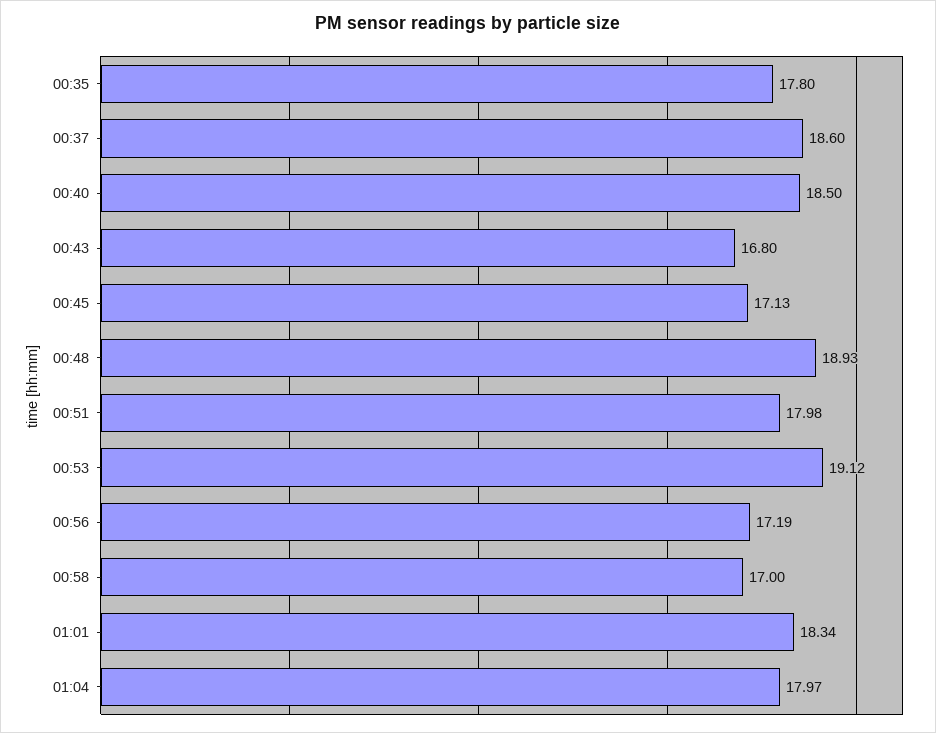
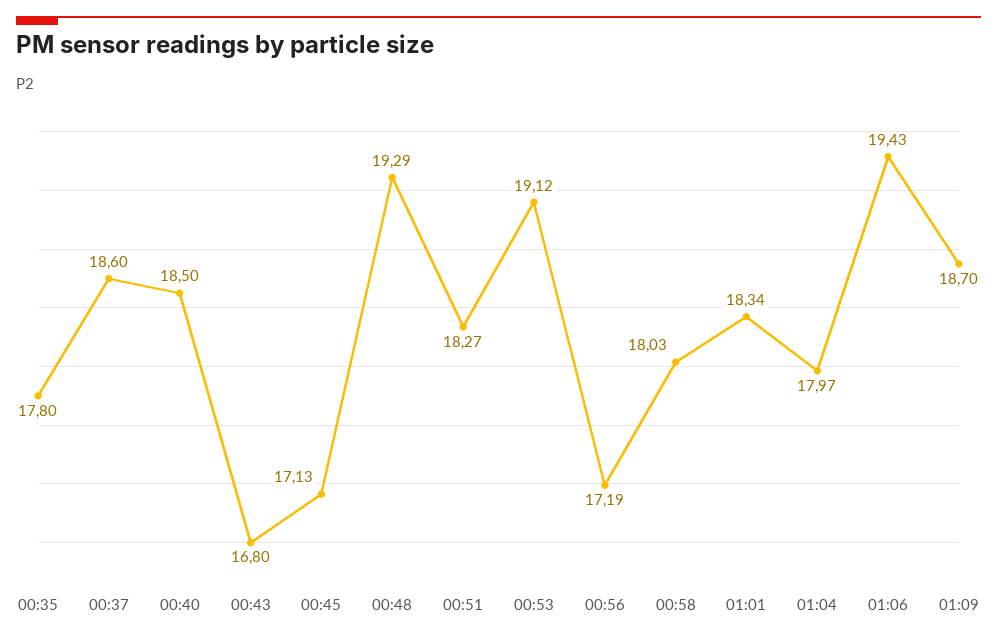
00:48: 18.93 -> 19.29
00:51: 17.98 -> 18.27
00:58: 17 -> 18.03
01:06: none -> 19.43
01:09: none -> 18.7

